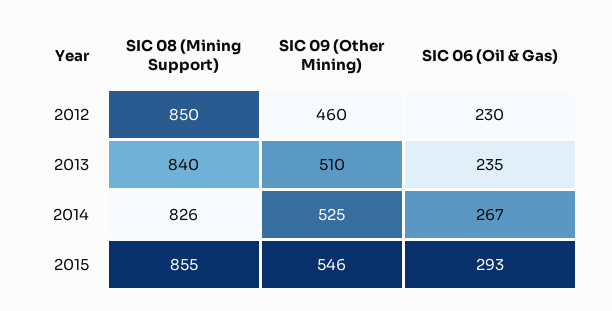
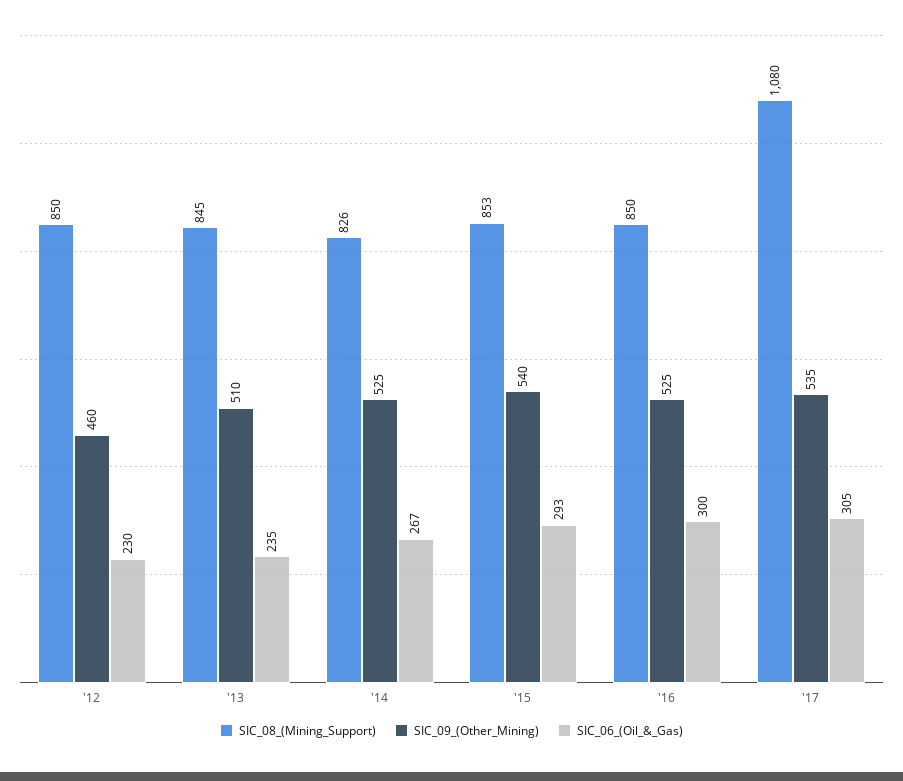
SIC 08 (Mining Support), 2013: 840 -> 845
SIC 08 (Mining Support), 2015: 855 -> 853
SIC 09 (Other Mining), 2015: 546 -> 540
SIC 08 (Mining Support), '16: none -> 850
SIC 09 (Other Mining), '16: none -> 525
SIC 06 (Oil & Gas), '16: none -> 300
SIC 08 (Mining Support), '17: none -> 1080
SIC 09 (Other Mining), '17: none -> 535
SIC 06 (Oil & Gas), '17: none -> 305

